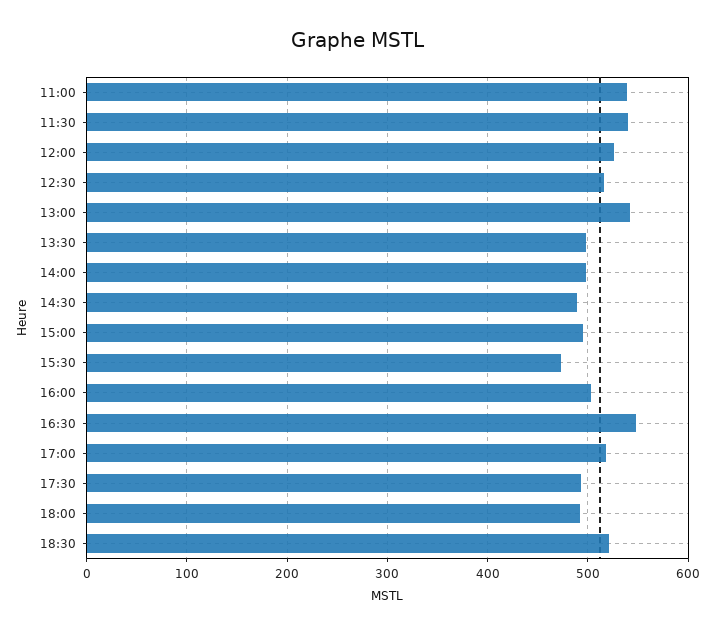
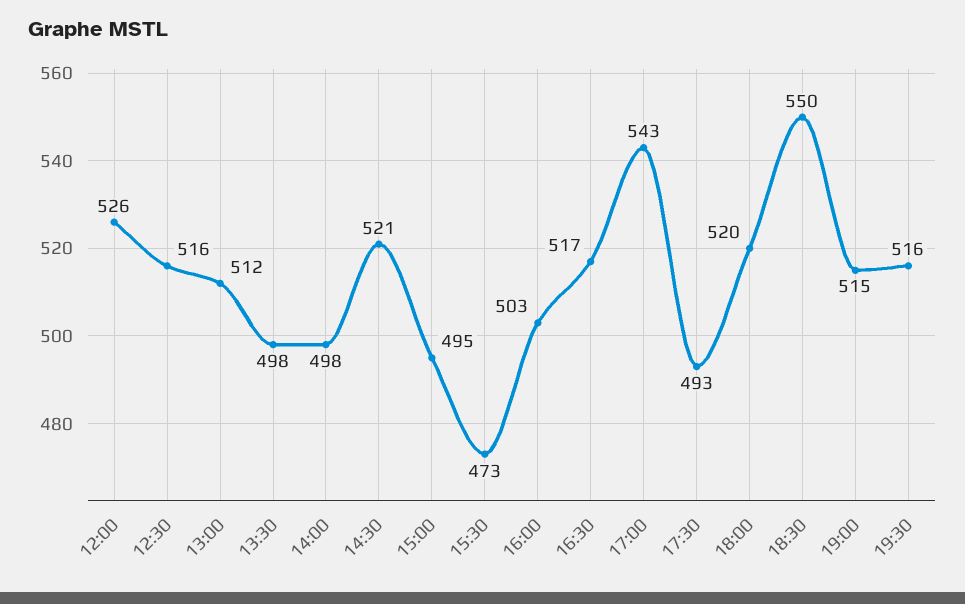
11:00: 540 -> none
11:30: 540 -> none
13:00: 540 -> 512
14:30: 490 -> 521
16:30: 550 -> 517
17:00: 520 -> 543
18:00: 490 -> 520
18:30: 520 -> 550
19:00: none -> 515
19:30: none -> 516

